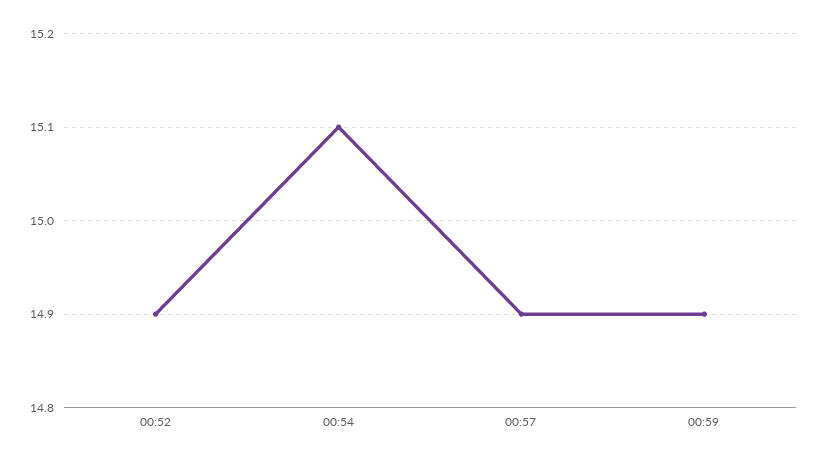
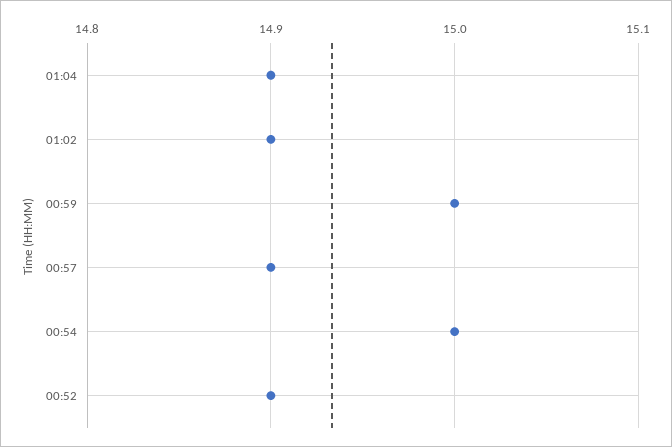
00:54: 15.1 -> 15
00:59: 14.9 -> 15
01:04: none -> 14.9
01:02: none -> 14.9

